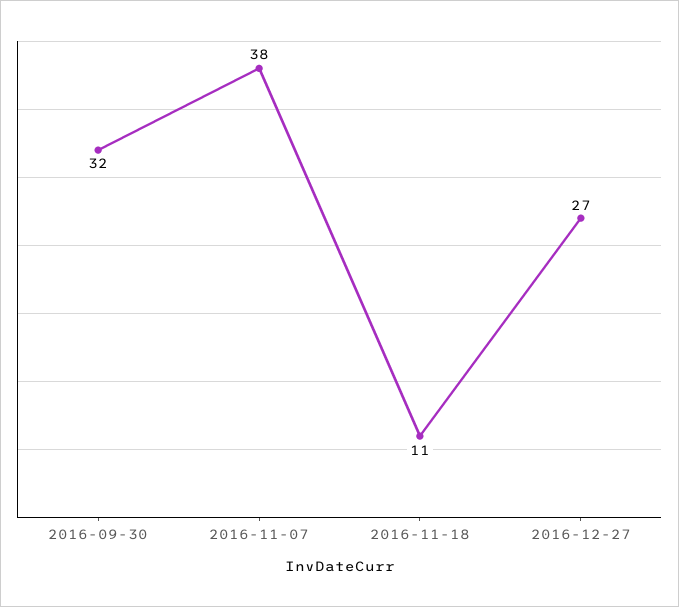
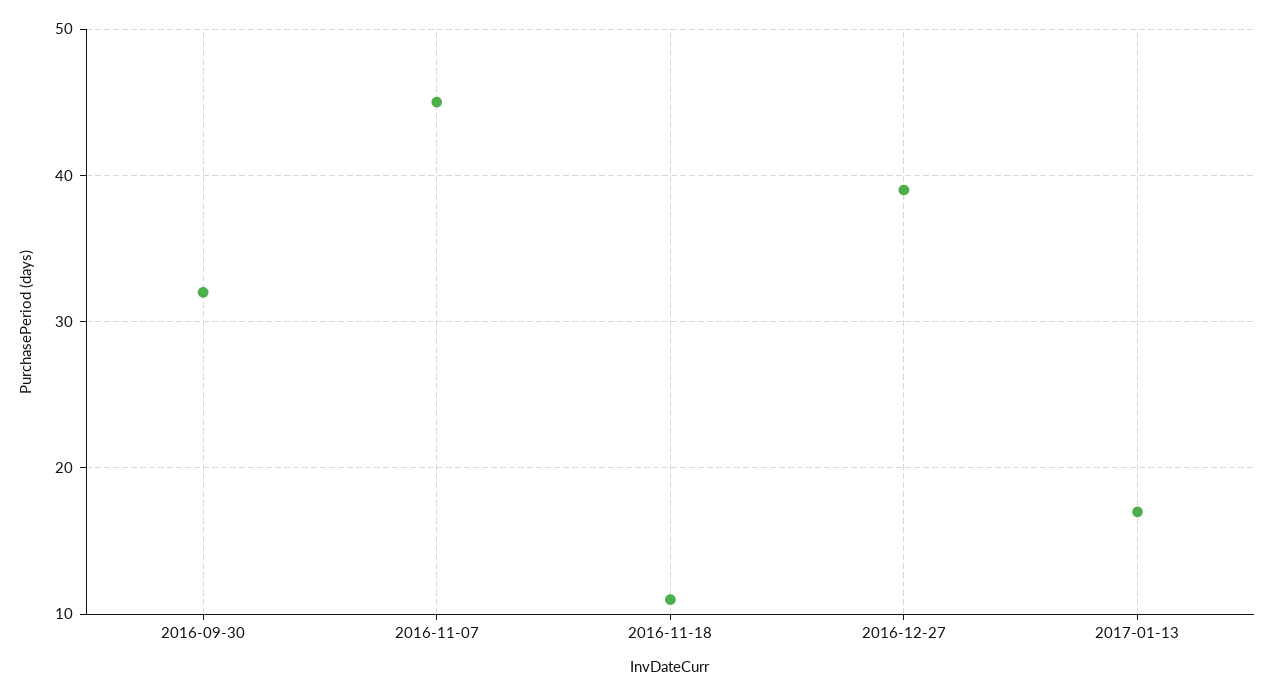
2016-11-07: 38 -> 45
2016-12-27: 27 -> 39
2017-01-13: none -> 17

